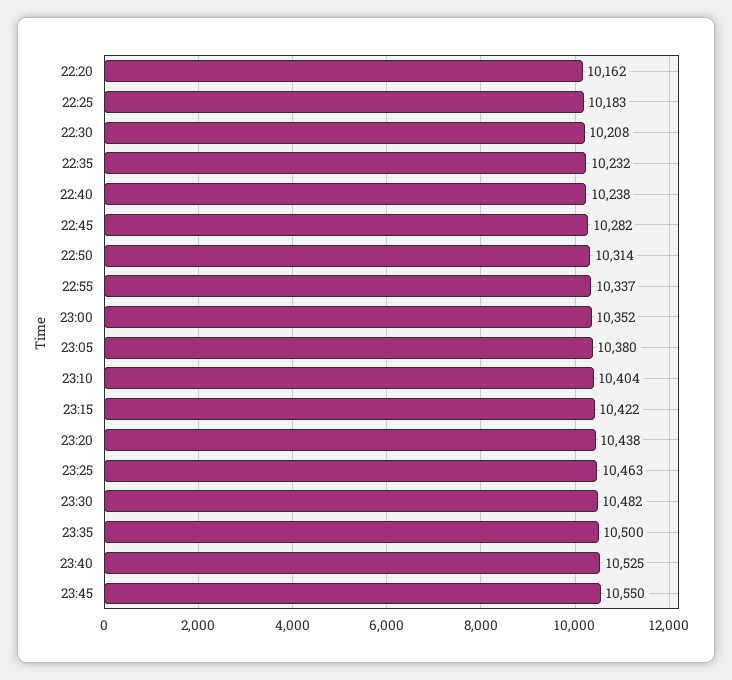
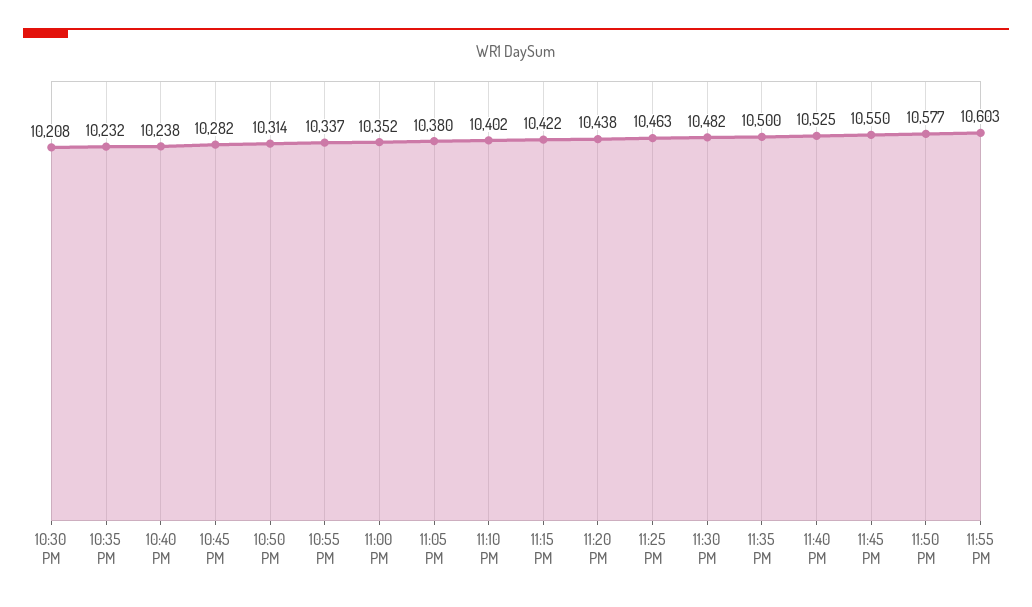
22:20: 10162 -> none
22:25: 10183 -> none
23:10: 10404 -> 10402
11:50 PM: none -> 10577
11:55 PM: none -> 10603

